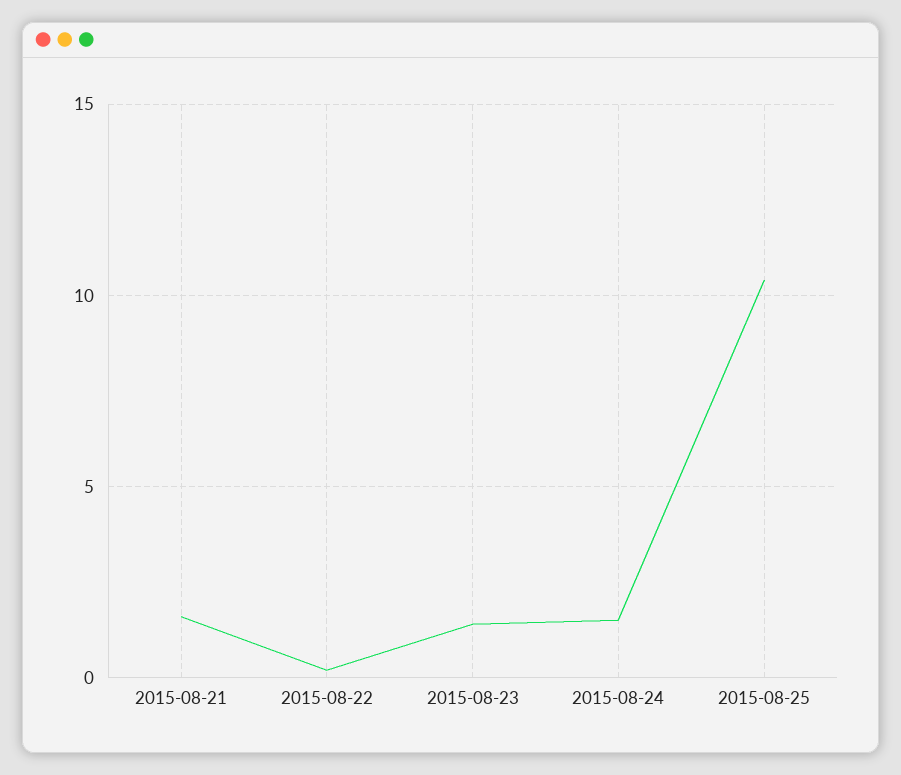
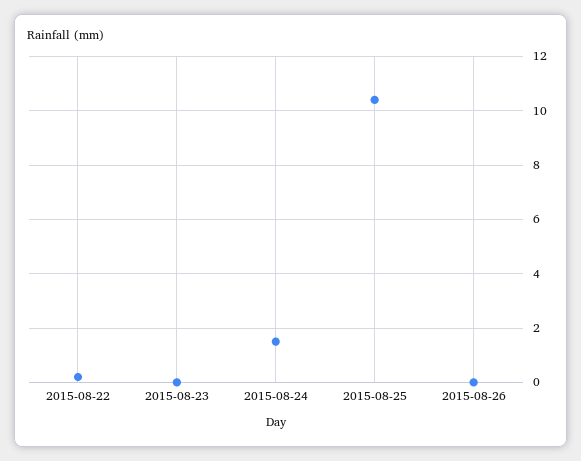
2015-08-21: 1.5 -> none
2015-08-23: 1.5 -> 0
2015-08-26: none -> 0

